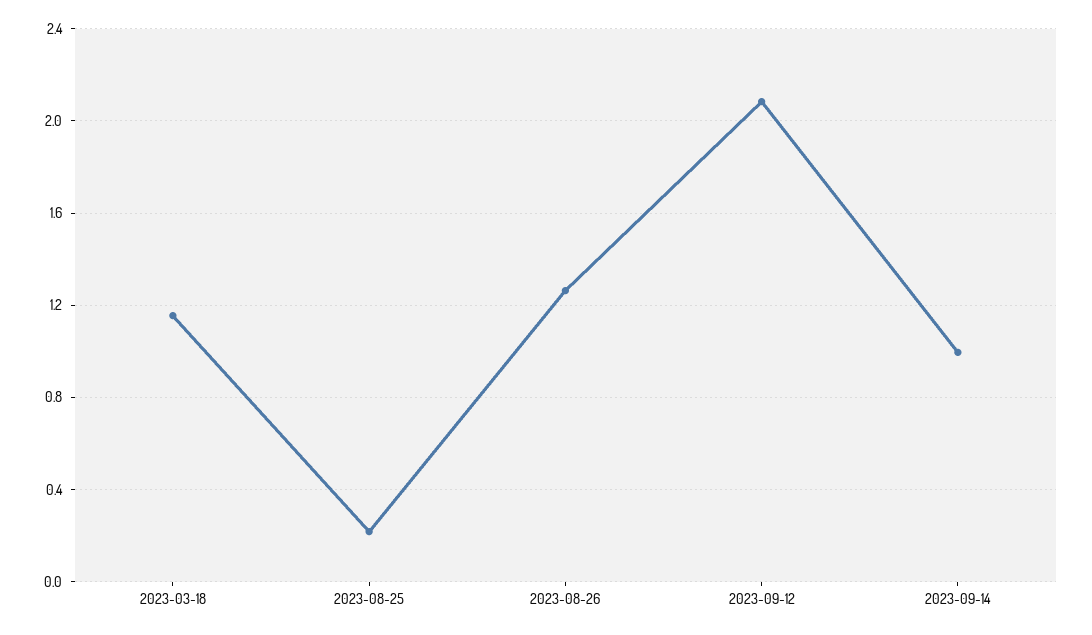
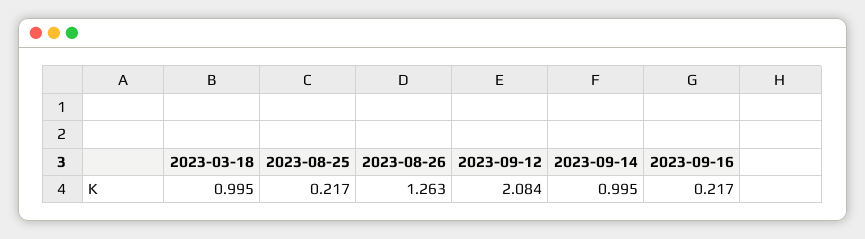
2023-03-18: 1.15 -> 0.995
2023-09-16: none -> 0.217

